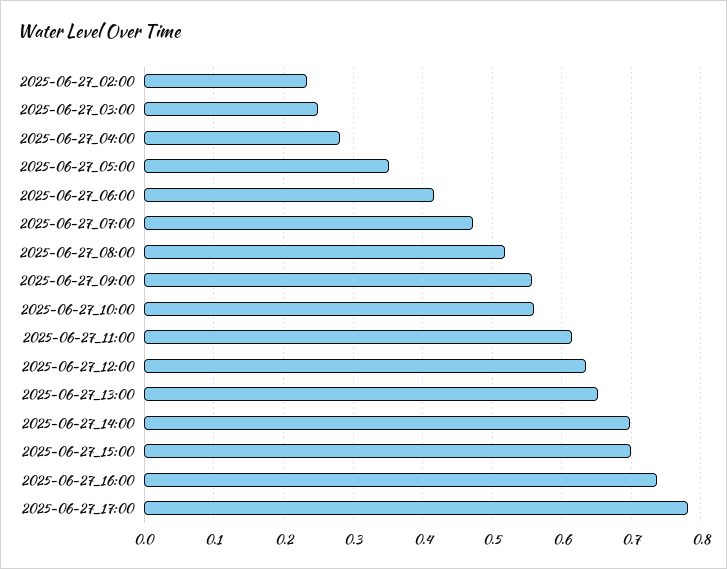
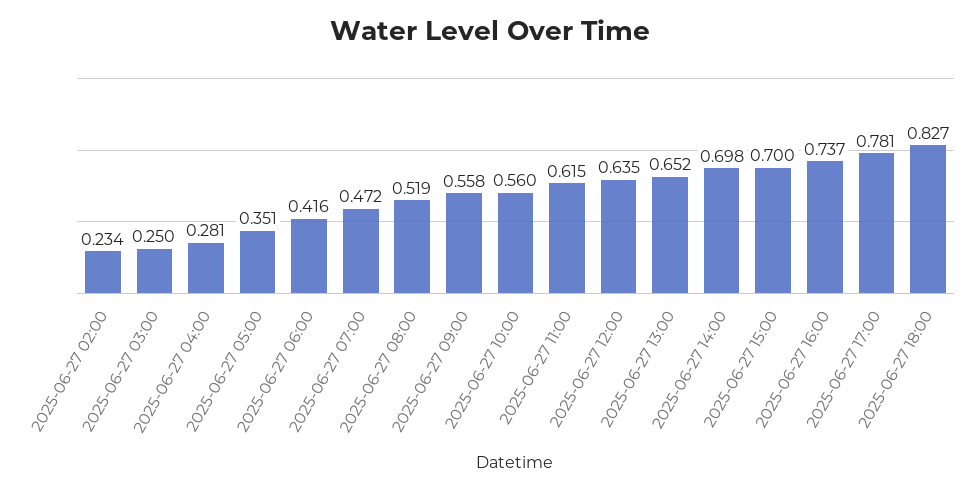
2025-06-27 18:00: none -> 0.827

